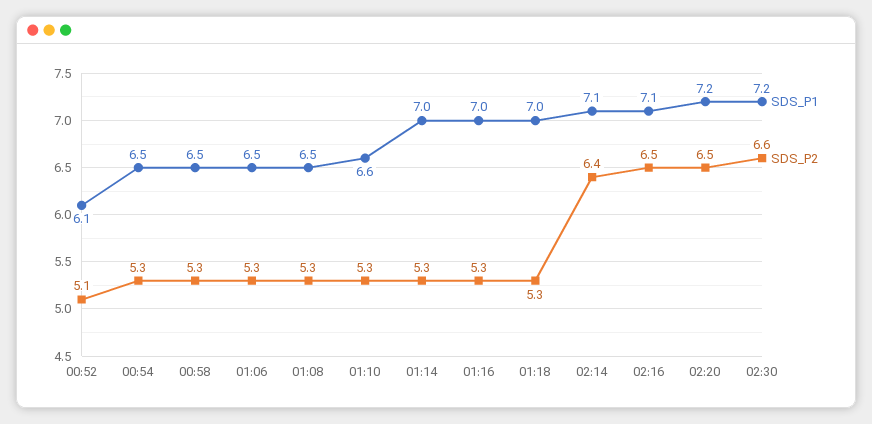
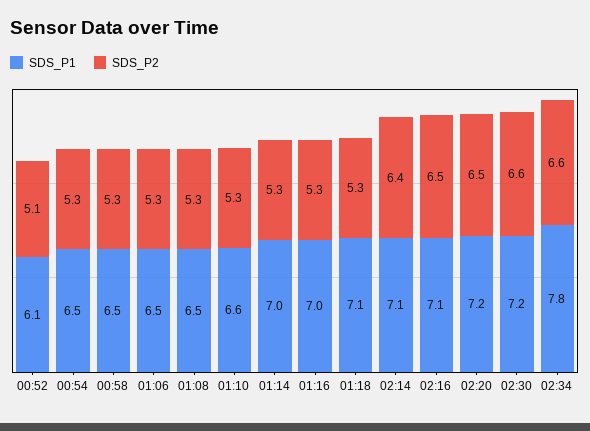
SDS_P1, 01:18: 7 -> 7.1
SDS_P1, 02:34: none -> 7.8
SDS_P2, 02:34: none -> 6.6

